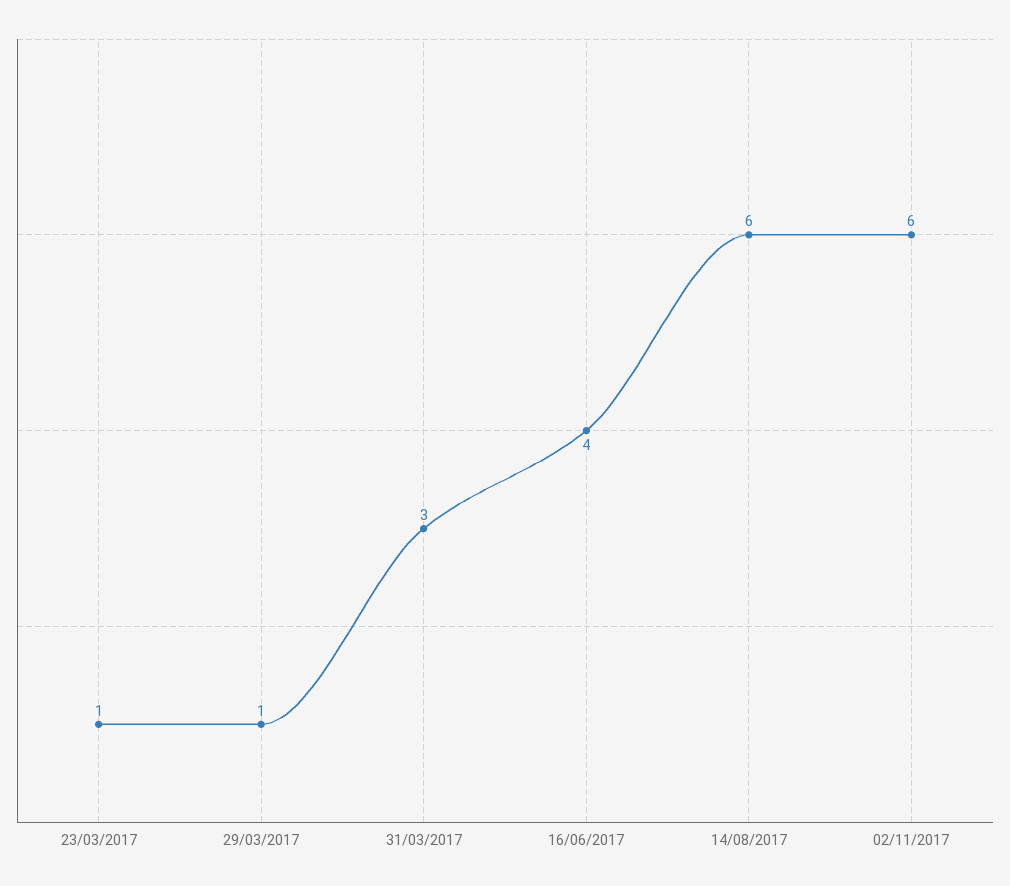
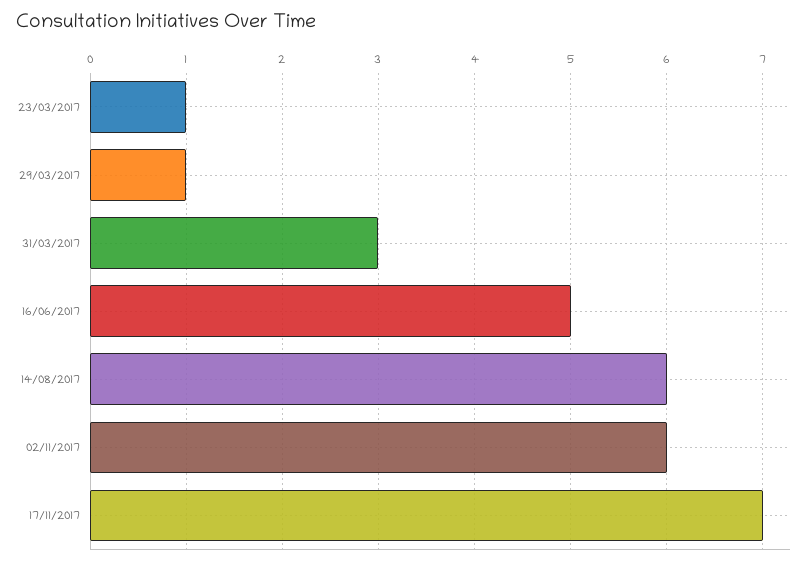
16/06/2017: 4 -> 5
17/11/2017: none -> 7

